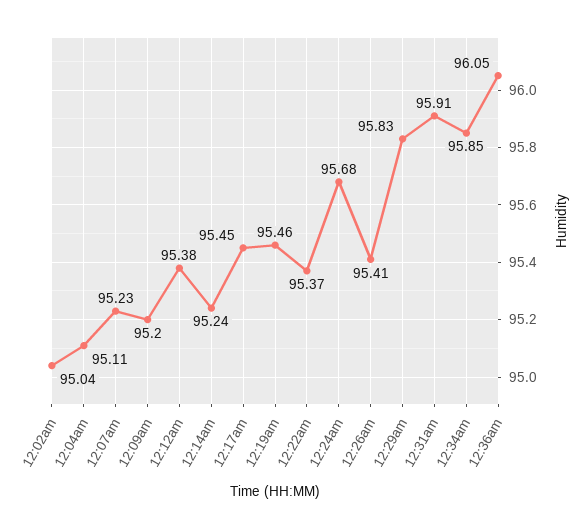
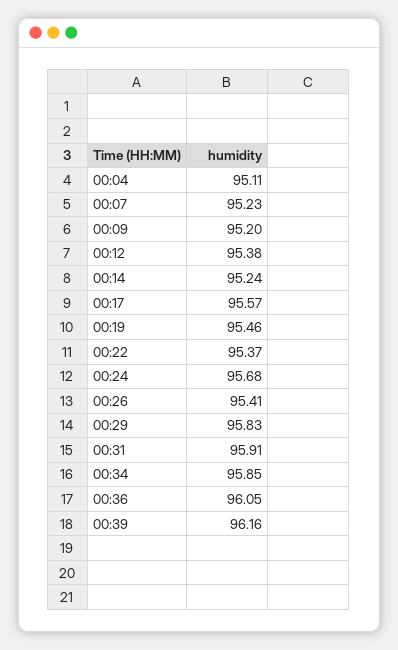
12:02am: 95.04 -> none
12:17am: 95.45 -> 95.57
00:39: none -> 96.16

